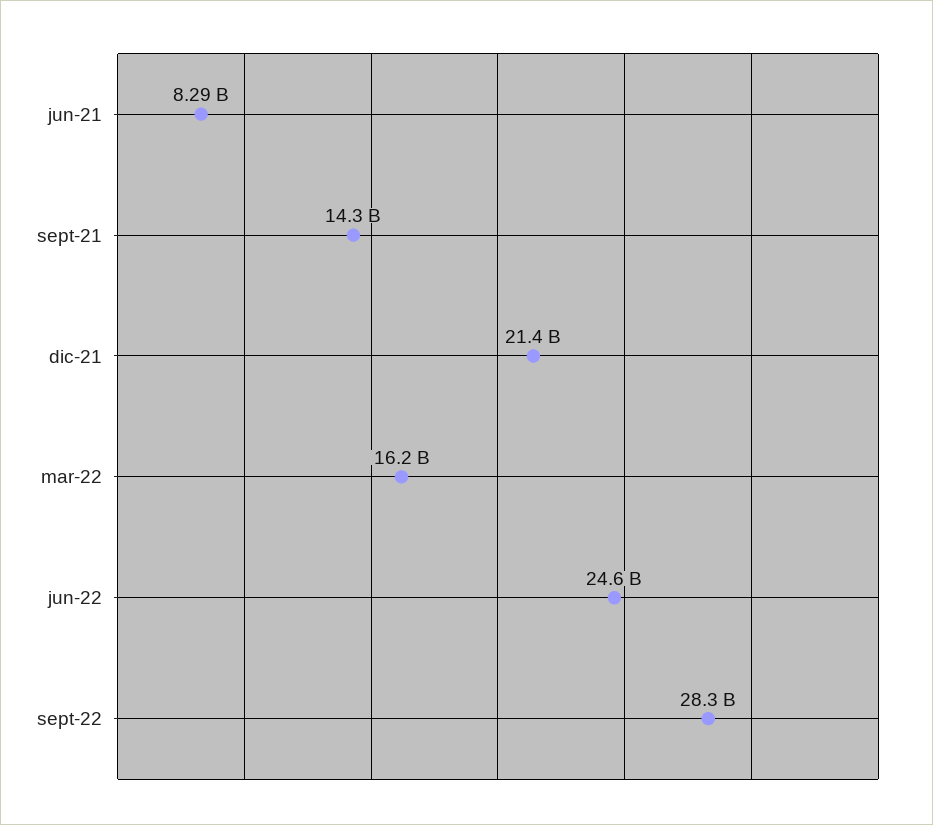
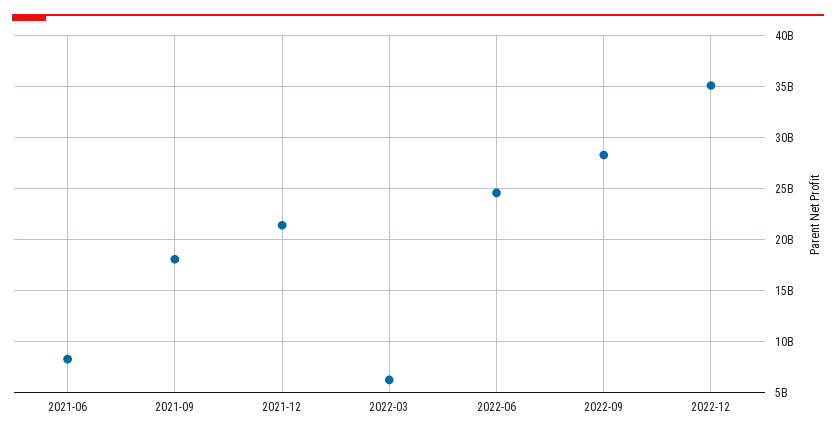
sept-21: 14300000000 -> 18000000000
mar-22: 16200000000 -> 6000000000
2022-12: none -> 35000000000

